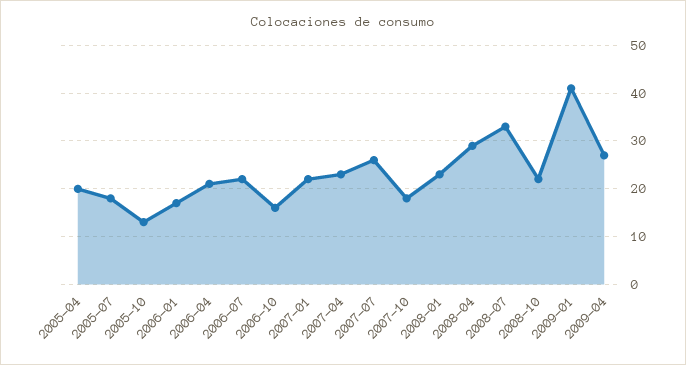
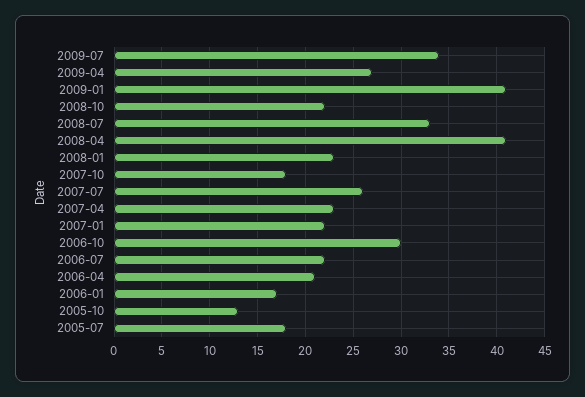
2005-04: 20 -> none
2006-10: 15 -> 30
2008-04: 30 -> 41
2009-07: none -> 34

